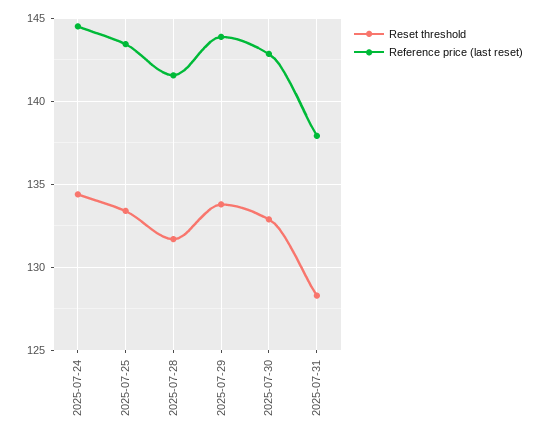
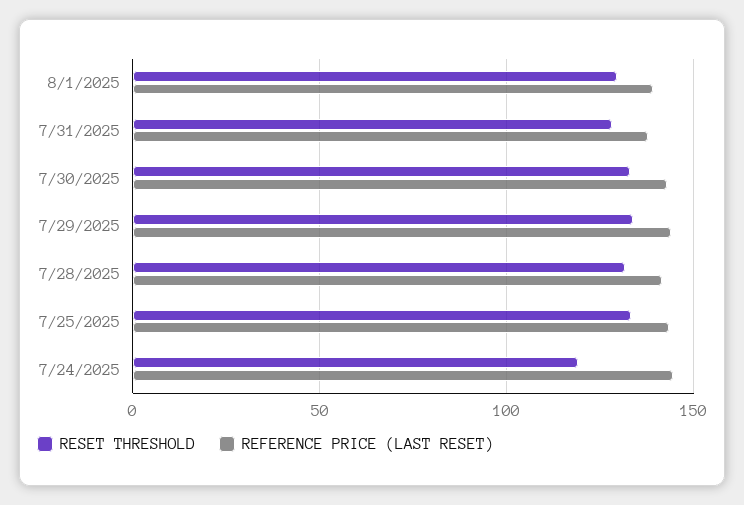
Reset threshold, 2025-07-24: 134.5 -> 120
Reset threshold, 8/1/2025: none -> 130
Reference price (last reset), 8/1/2025: none -> 140

